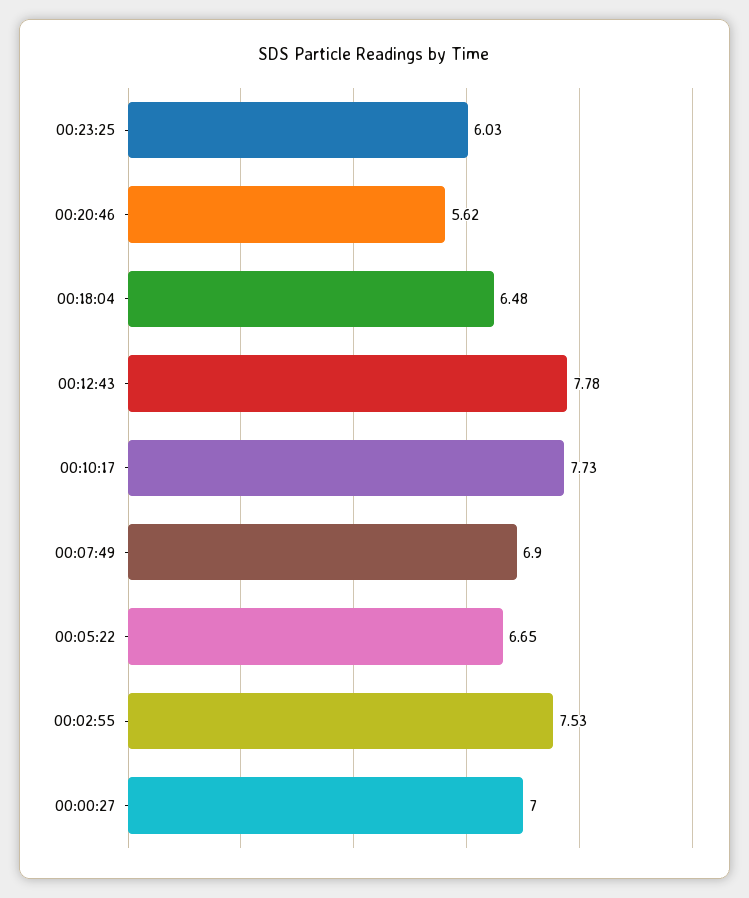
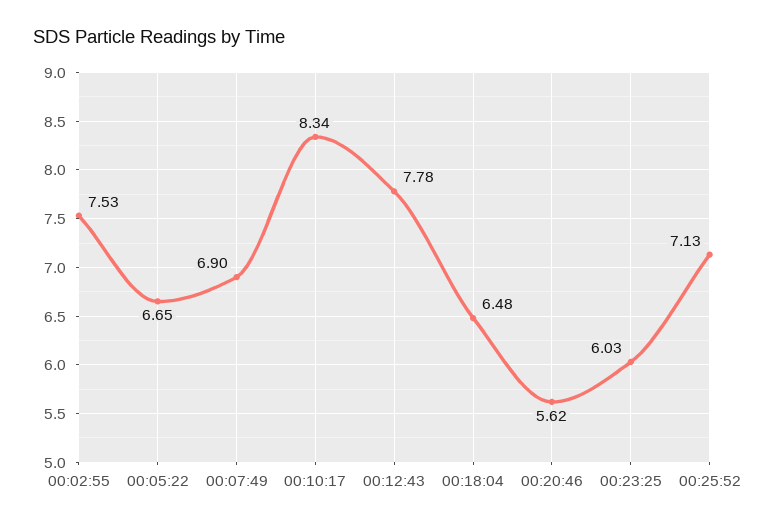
00:10:17: 7.73 -> 8.34
00:00:27: 7 -> none
00:25:52: none -> 7.13

